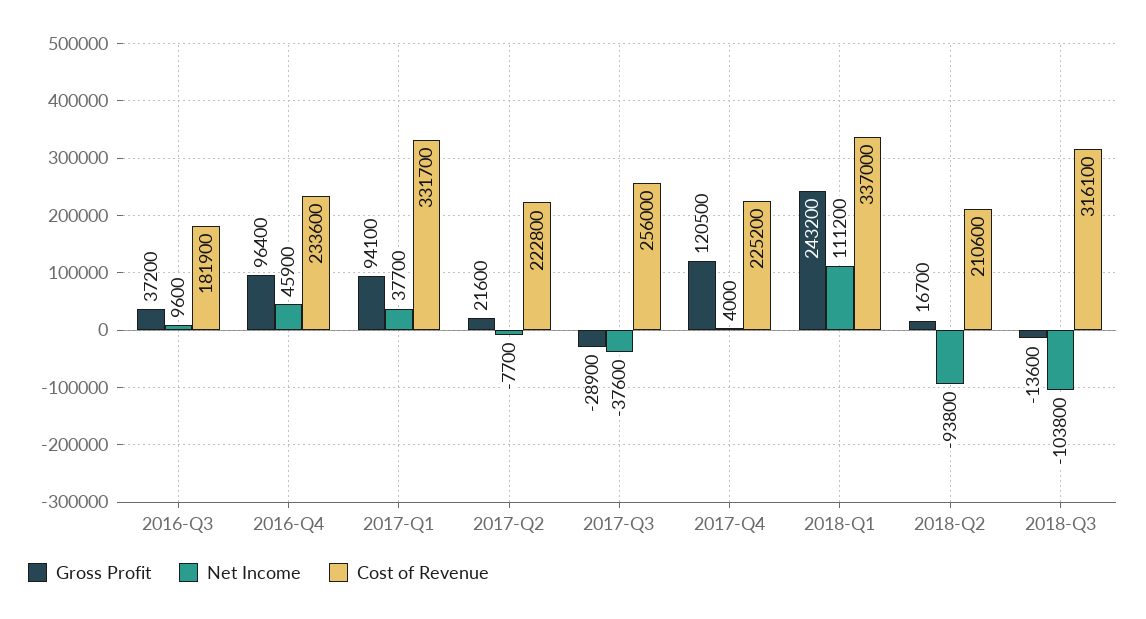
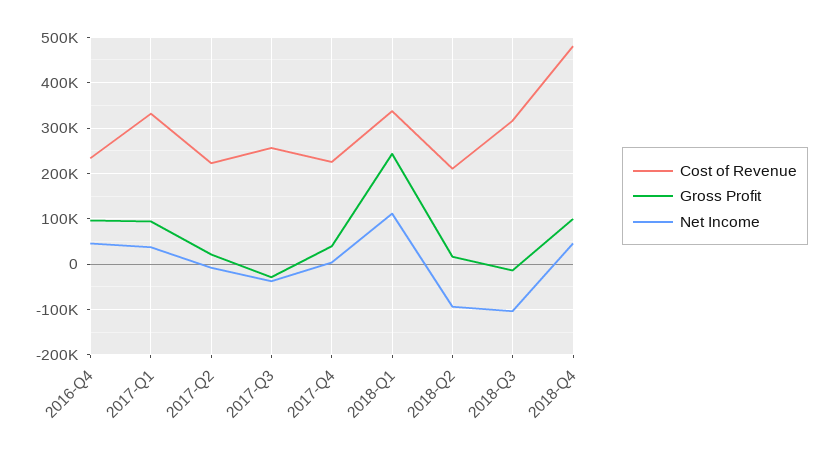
Gross Profit, 2016-Q3: 37200 -> none
Net Income, 2016-Q3: 9600 -> none
Cost of Revenue, 2016-Q3: 181900 -> none
Gross Profit, 2017-Q4: 120500 -> 40000
Cost of Revenue, 2018-Q4: none -> 480000
Gross Profit, 2018-Q4: none -> 100000
Net Income, 2018-Q4: none -> 40000

